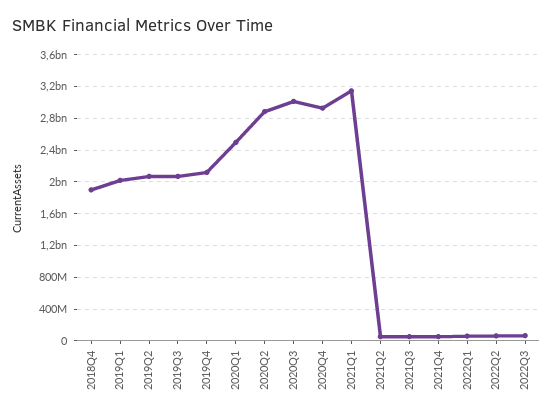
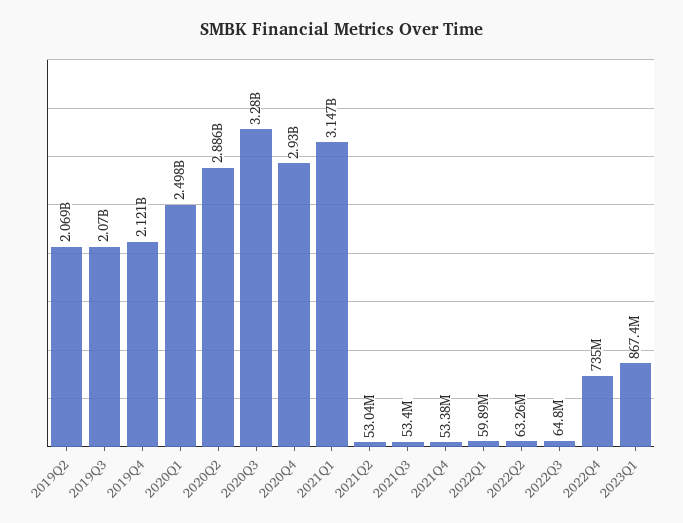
2018Q4: 1900000000 -> none
2019Q1: 2000000000 -> none
2020Q3: 3000000000 -> 3280000000
2022Q4: none -> 735000000
2023Q1: none -> 867400000

